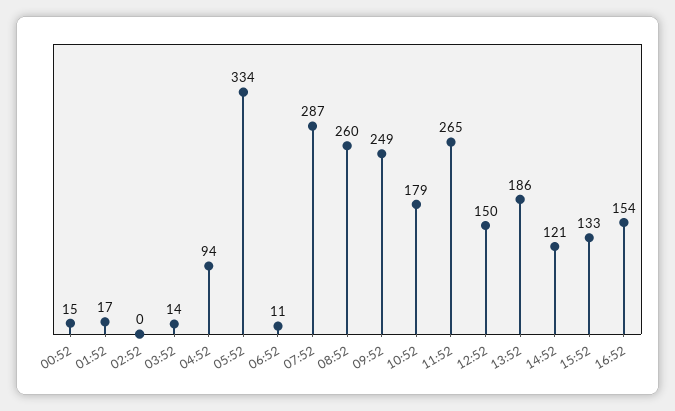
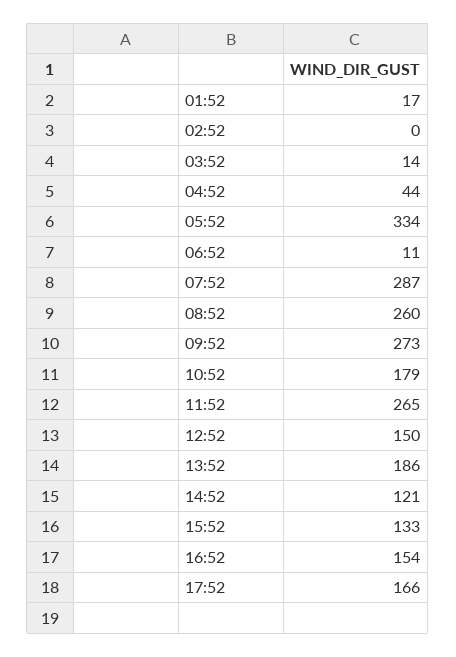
00:52: 15 -> none
04:52: 94 -> 44
09:52: 249 -> 273
17:52: none -> 166

